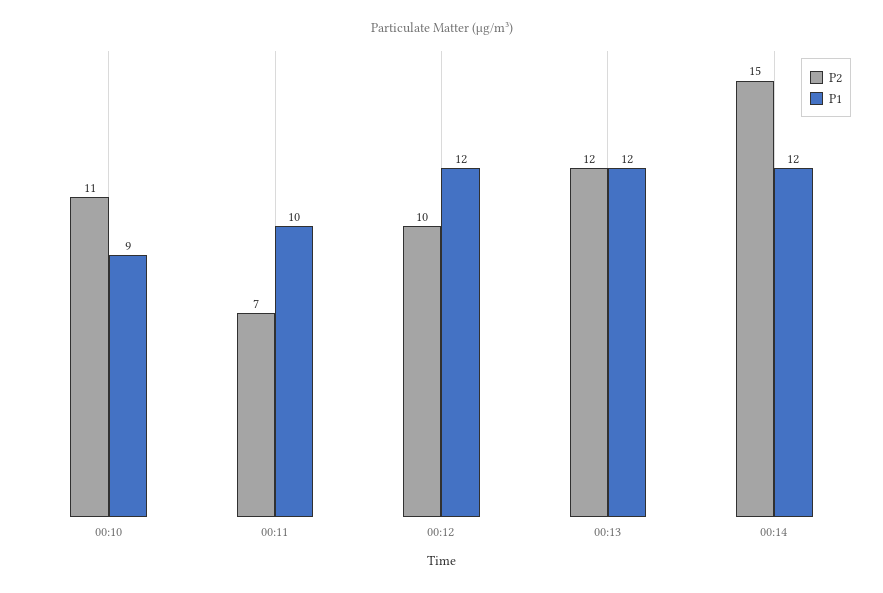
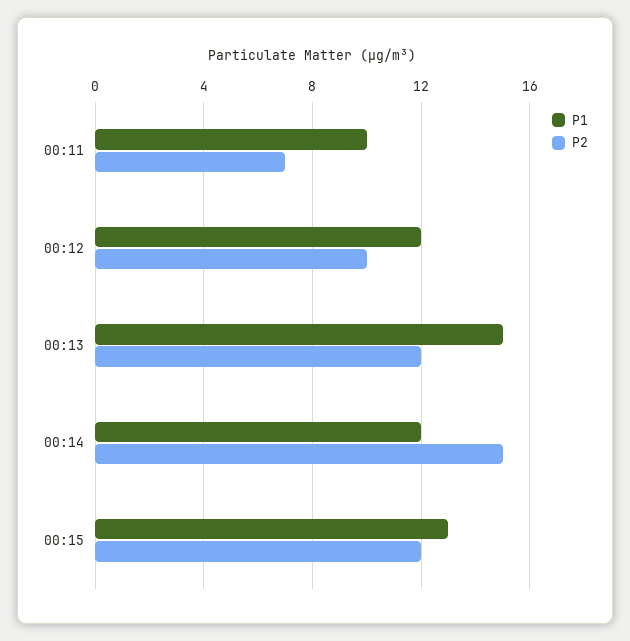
P2, 00:10: 11 -> none
P1, 00:10: 9 -> none
P1, 00:13: 12 -> 15
P1, 00:15: none -> 13
P2, 00:15: none -> 12

